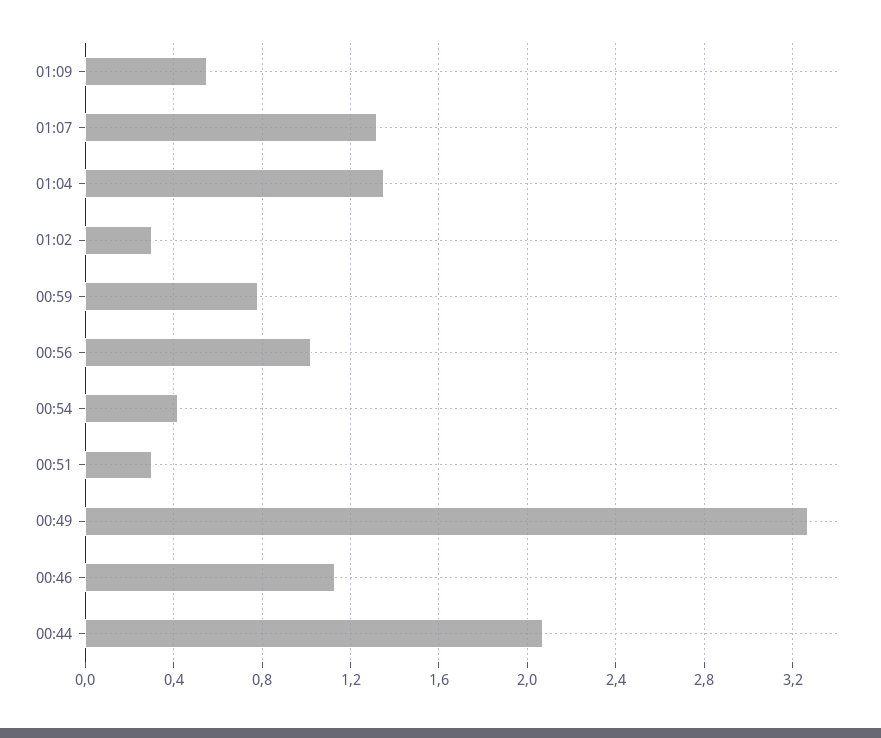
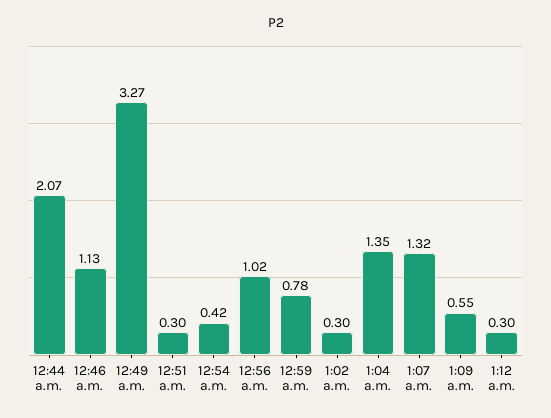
1:12 a.m.: none -> 0.3

